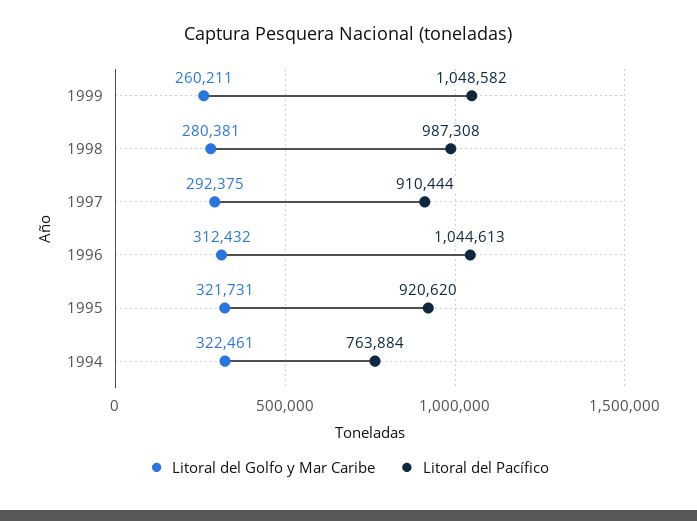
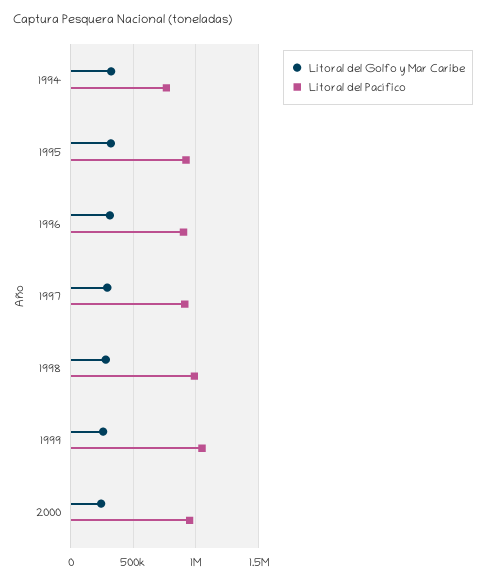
Litoral del Pacífico, 1996: 1044613 -> 900000
Litoral del Golfo y Mar Caribe, 2000: none -> 250000
Litoral del Pacífico, 2000: none -> 950000

